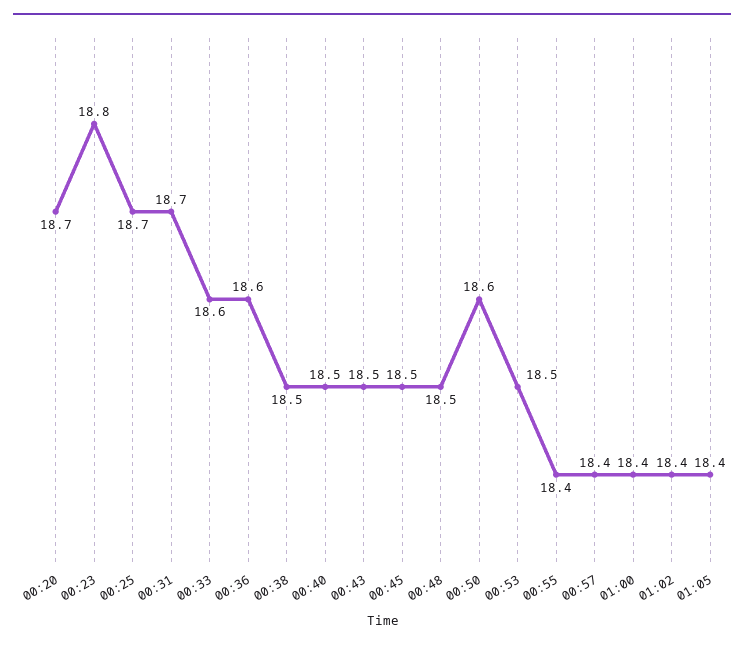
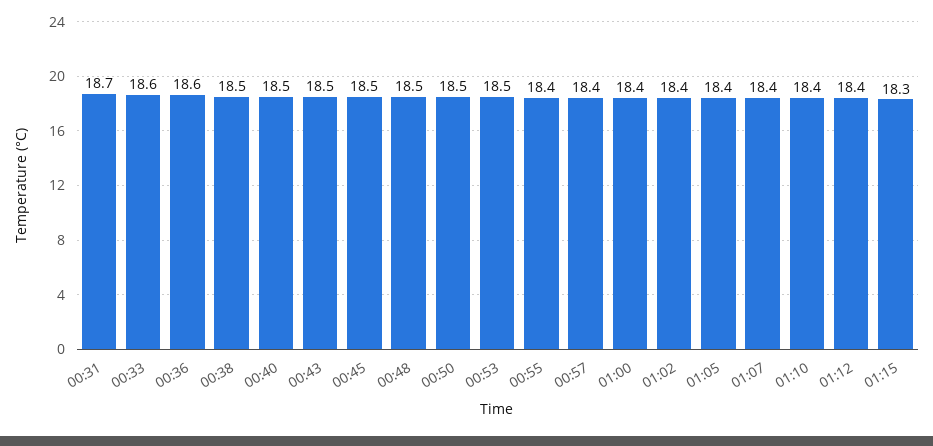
00:20: 18.7 -> none
00:23: 18.8 -> none
00:25: 18.7 -> none
00:50: 18.6 -> 18.5
01:07: none -> 18.4
01:10: none -> 18.4
01:12: none -> 18.4
01:15: none -> 18.3

